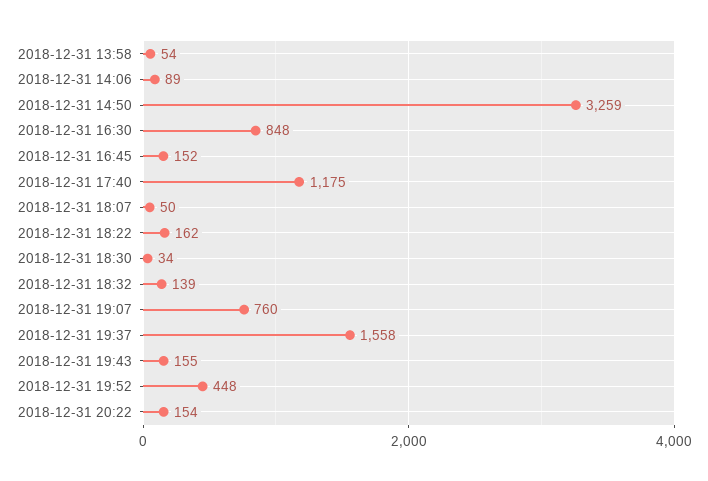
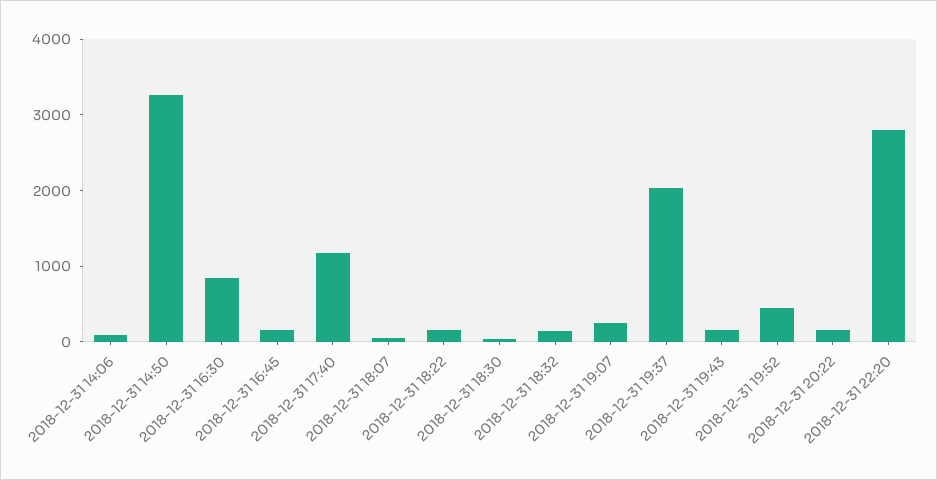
2018-12-31 13:58: 54 -> none
2018-12-31 19:07: 760 -> 200
2018-12-31 19:37: 1558 -> 2000
2018-12-31 22:20: none -> 2800

